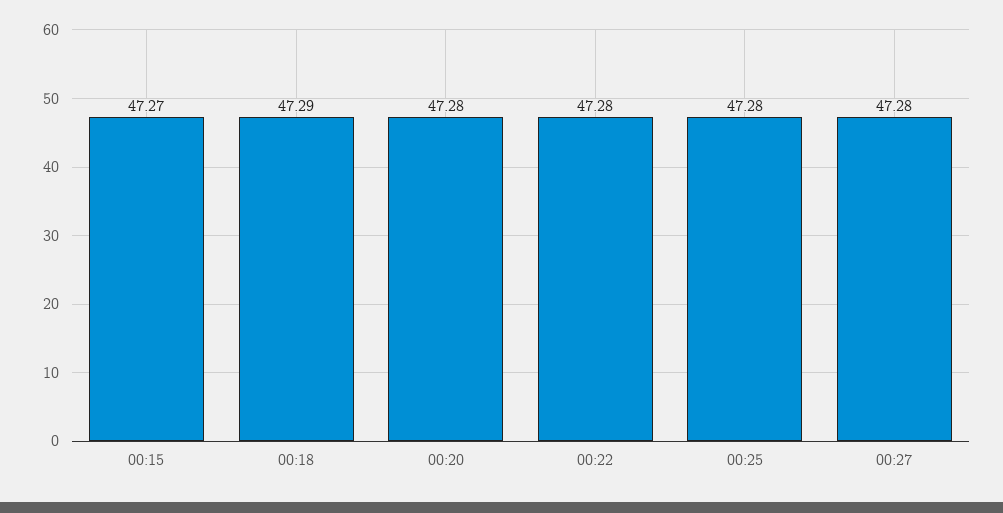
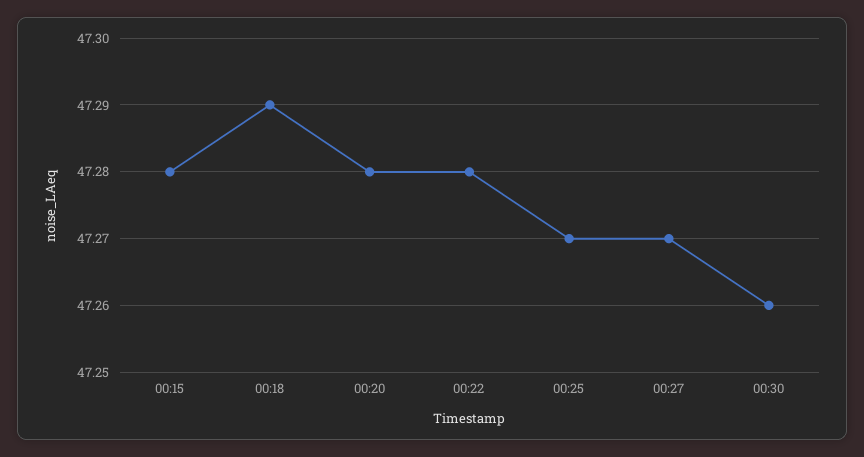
00:15: 47.27 -> 47.28
00:25: 47.28 -> 47.27
00:27: 47.28 -> 47.27
00:30: none -> 47.26

